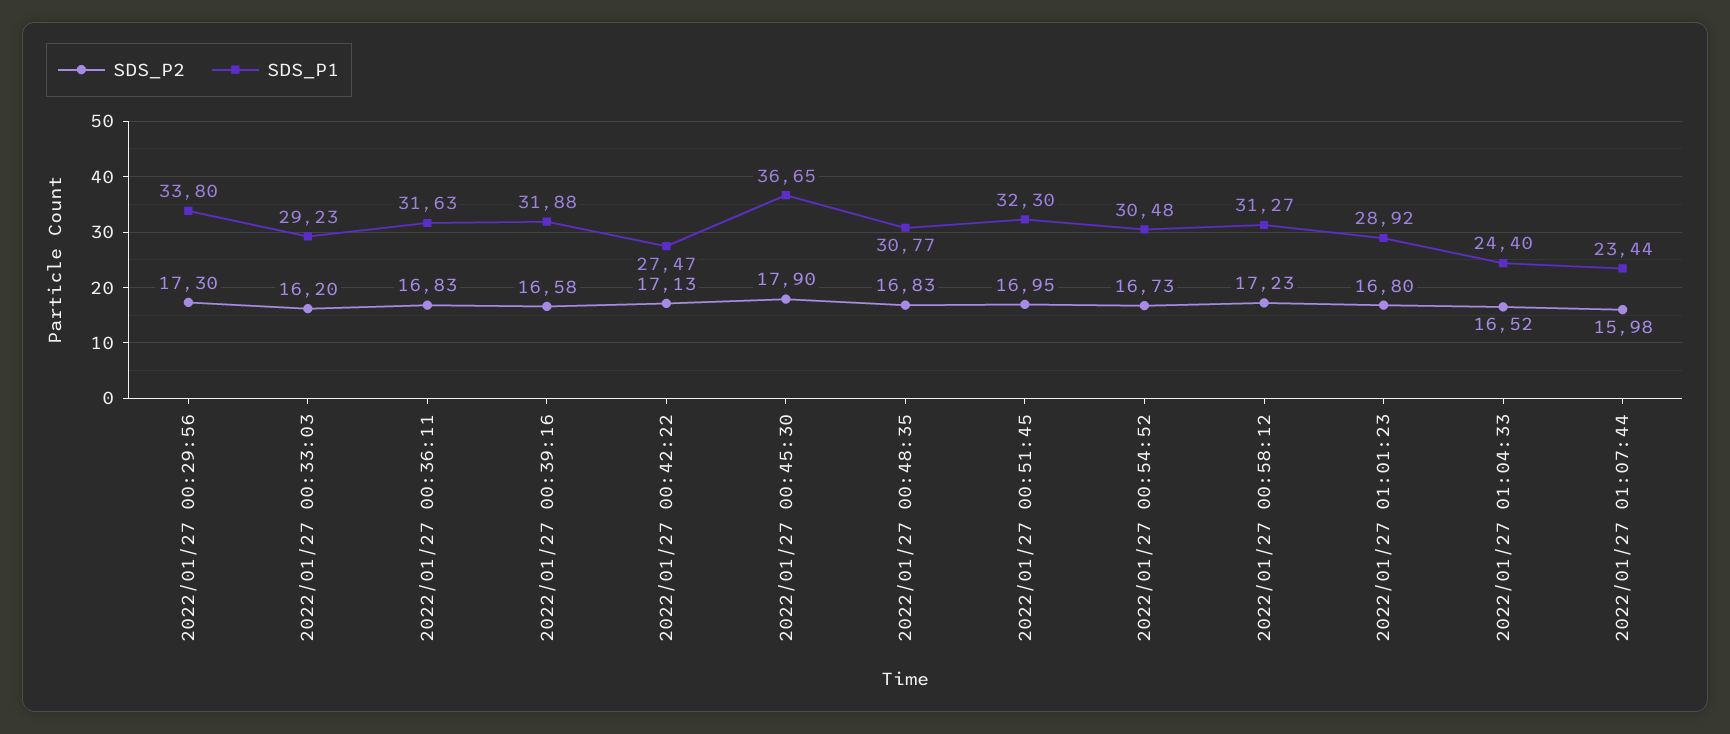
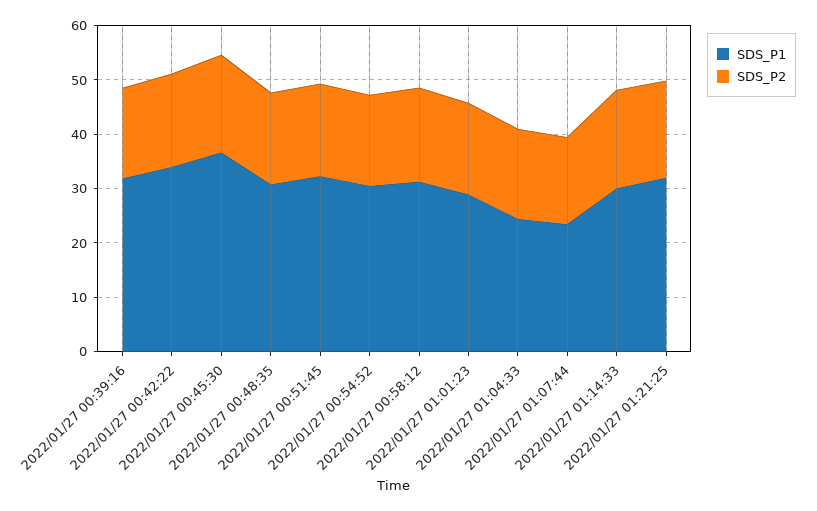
SDS_P2, 2022/01/27 00:29:56: 17.3 -> none
SDS_P1, 2022/01/27 00:29:56: 33.8 -> none
SDS_P2, 2022/01/27 00:33:03: 16.2 -> none
SDS_P1, 2022/01/27 00:33:03: 29.23 -> none
SDS_P2, 2022/01/27 00:36:11: 16.83 -> none
SDS_P1, 2022/01/27 00:36:11: 31.63 -> none
SDS_P1, 2022/01/27 00:42:22: 27.47 -> 34
SDS_P1, 2022/01/27 01:14:33: none -> 30
SDS_P2, 2022/01/27 01:14:33: none -> 18
SDS_P1, 2022/01/27 01:21:25: none -> 32
SDS_P2, 2022/01/27 01:21:25: none -> 18

